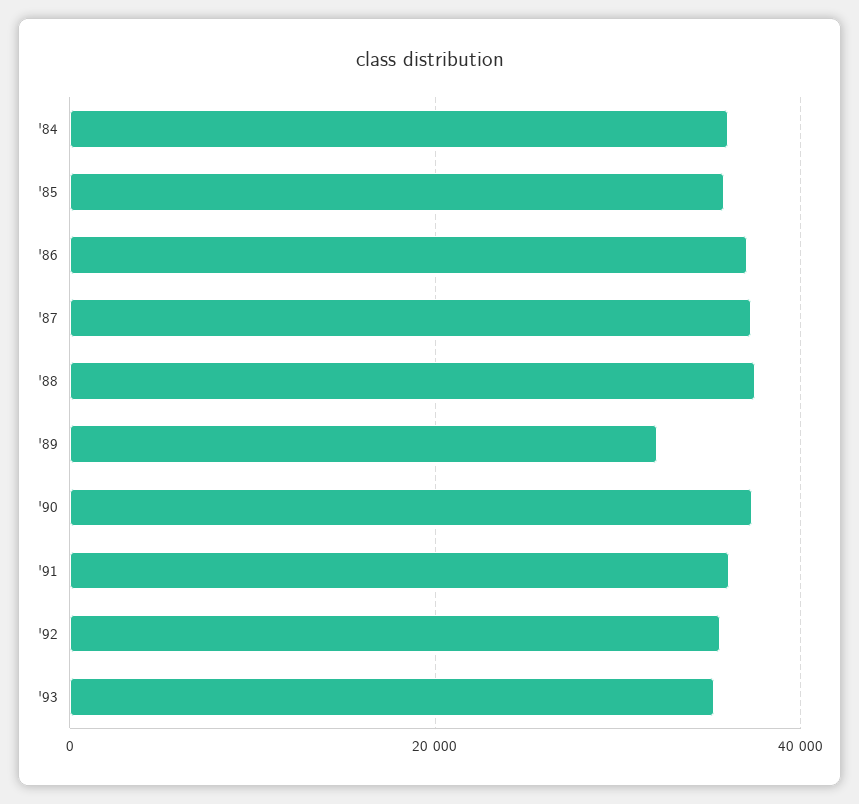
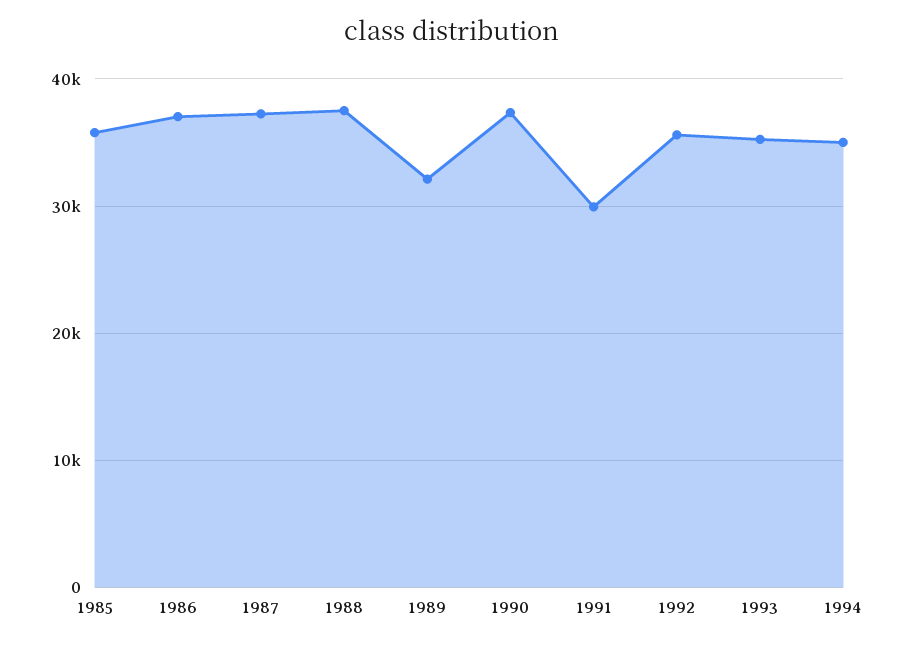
'84: 36000 -> none
'91: 36000 -> 30000
1994: none -> 35000

